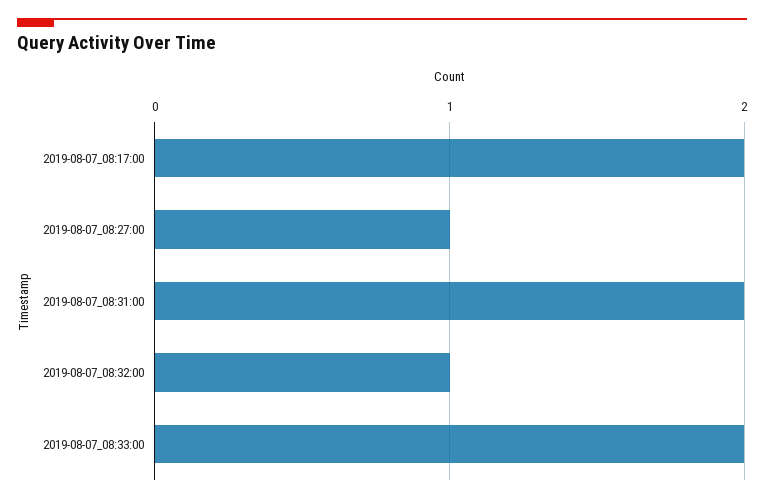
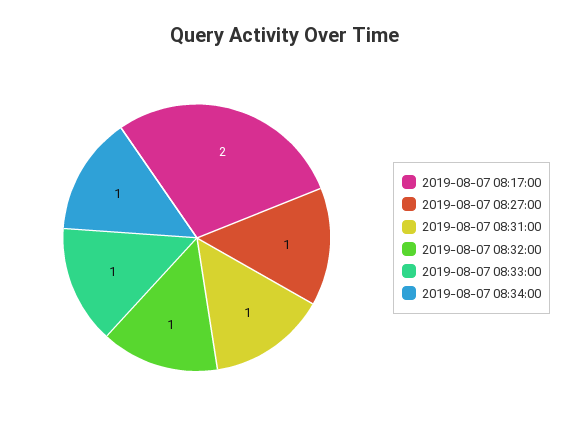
2019-08-07_08:31:00: 2 -> 1
2019-08-07_08:33:00: 2 -> 1
2019-08-07 08:34:00: none -> 1

